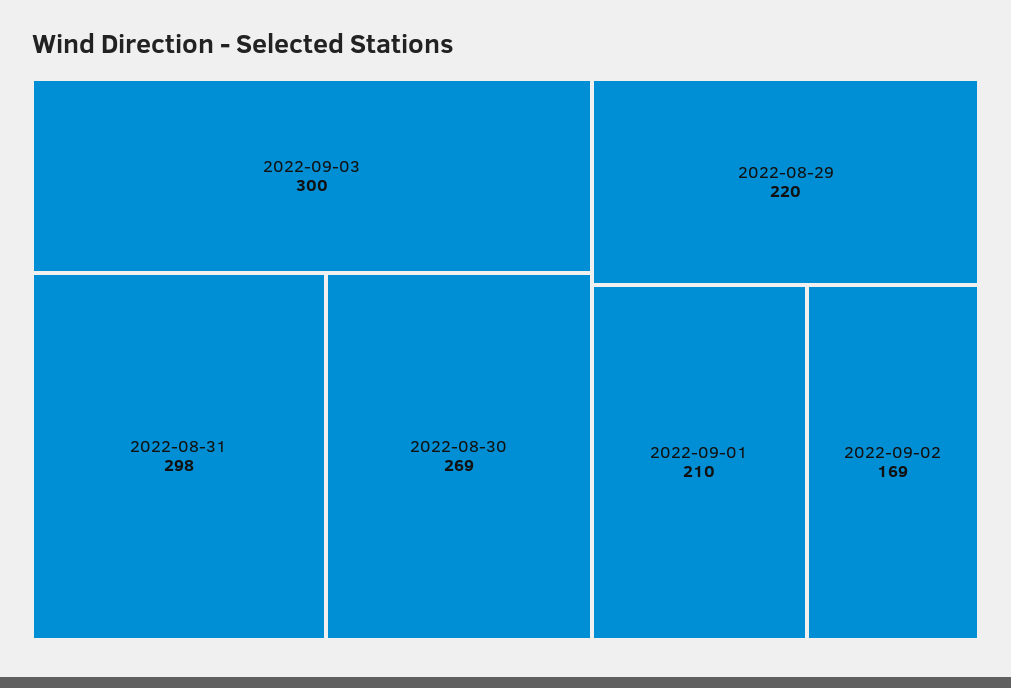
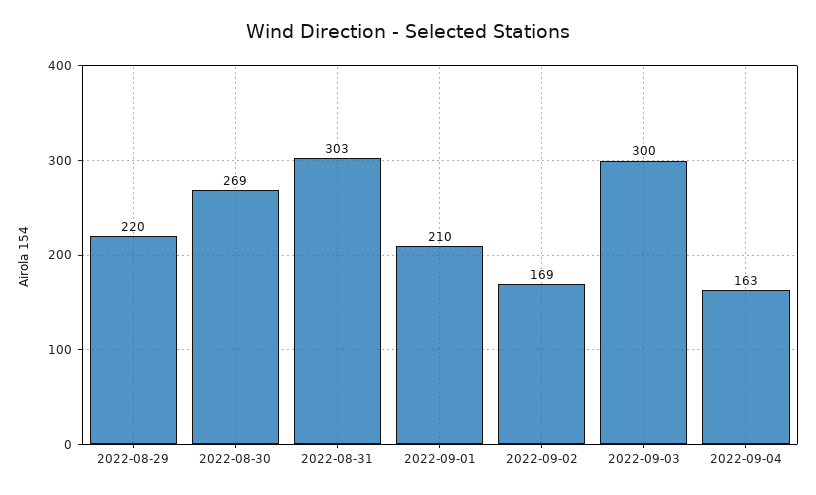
2022-08-31: 298 -> 303
2022-09-04: none -> 163

